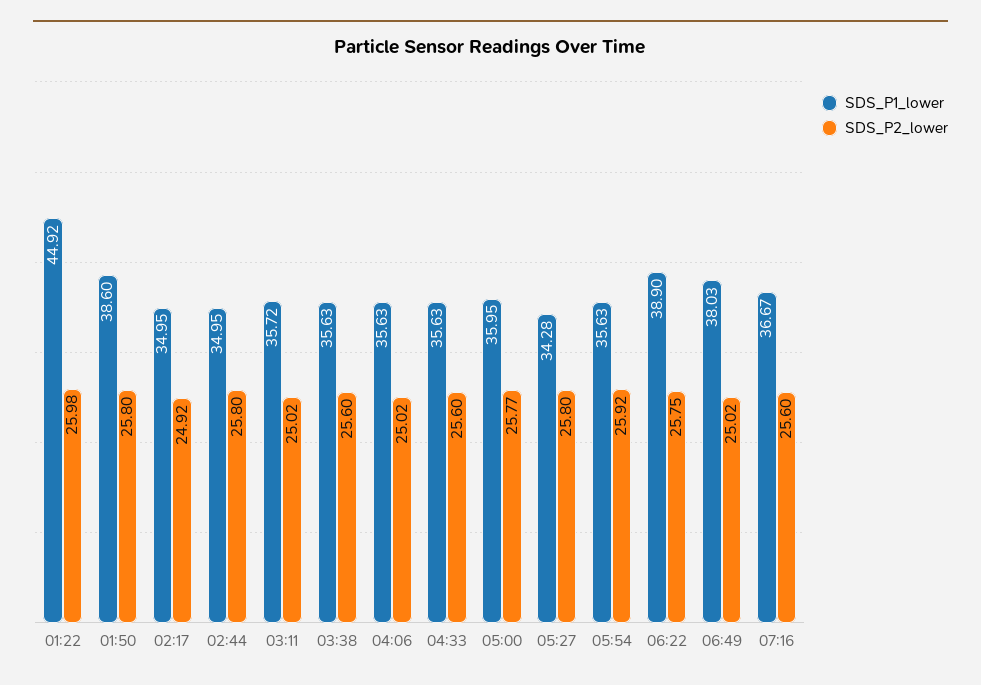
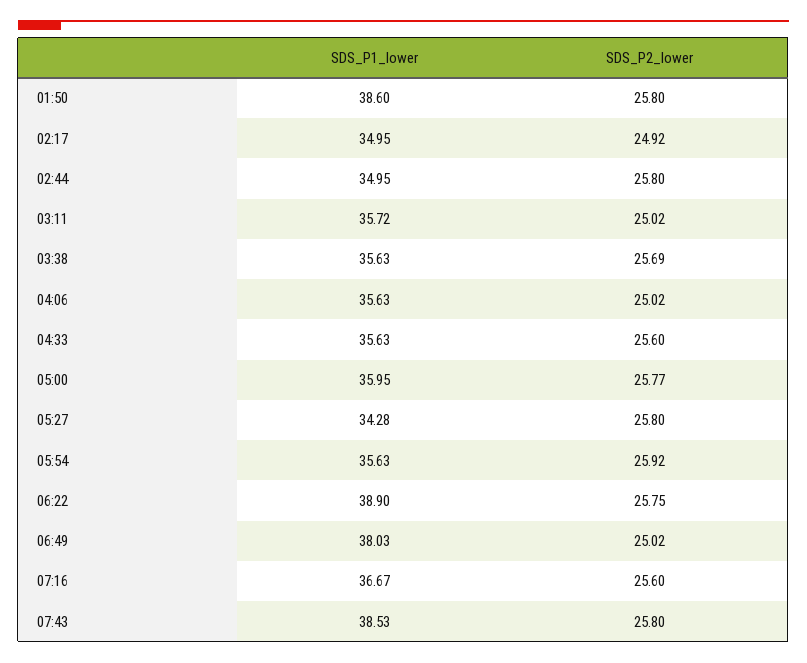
SDS_P1_lower, 01:22: 44.92 -> none
SDS_P2_lower, 01:22: 25.98 -> none
SDS_P2_lower, 03:38: 25.6 -> 25.69
SDS_P1_lower, 07:43: none -> 38.53
SDS_P2_lower, 07:43: none -> 25.8

